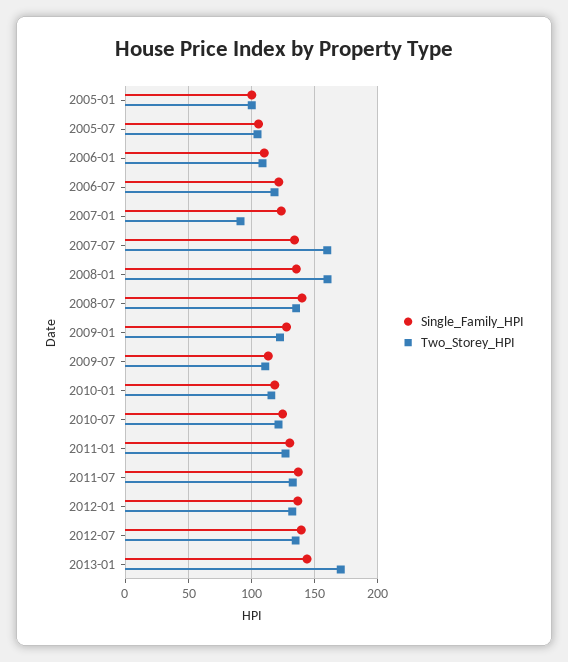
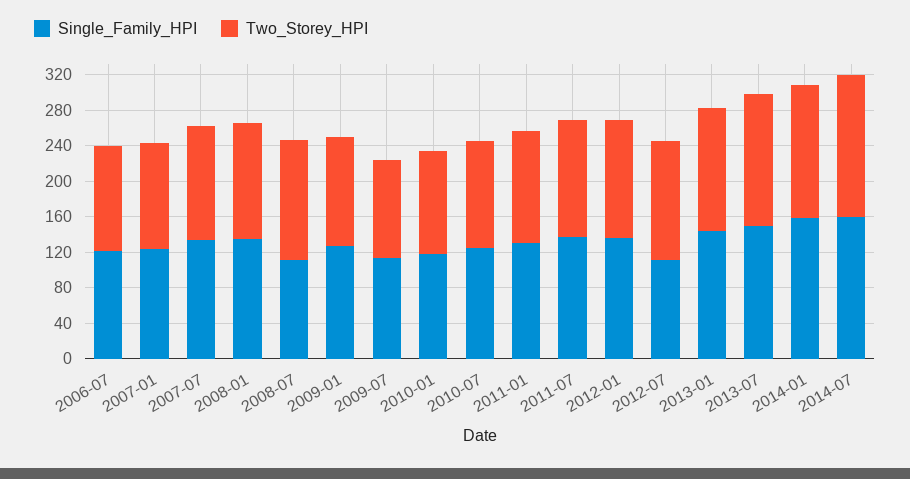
Single_Family_HPI, 2005-01: 100 -> none
Two_Storey_HPI, 2005-01: 100 -> none
Single_Family_HPI, 2005-07: 105 -> none
Two_Storey_HPI, 2005-07: 105 -> none
Single_Family_HPI, 2006-01: 110 -> none
Two_Storey_HPI, 2006-01: 110 -> none
Two_Storey_HPI, 2007-01: 90 -> 120
Two_Storey_HPI, 2007-07: 160 -> 130
Two_Storey_HPI, 2008-01: 160 -> 130
Single_Family_HPI, 2008-07: 140 -> 110
Single_Family_HPI, 2012-07: 140 -> 110
Two_Storey_HPI, 2013-01: 170 -> 140
Single_Family_HPI, 2013-07: none -> 150
Two_Storey_HPI, 2013-07: none -> 150
Single_Family_HPI, 2014-01: none -> 160
Two_Storey_HPI, 2014-01: none -> 150
Single_Family_HPI, 2014-07: none -> 160
Two_Storey_HPI, 2014-07: none -> 160

